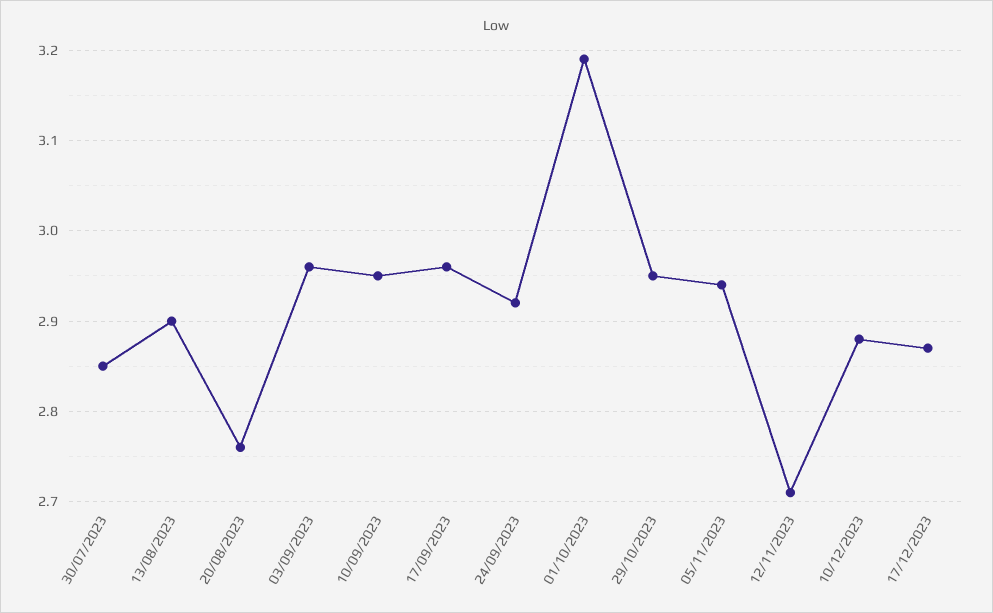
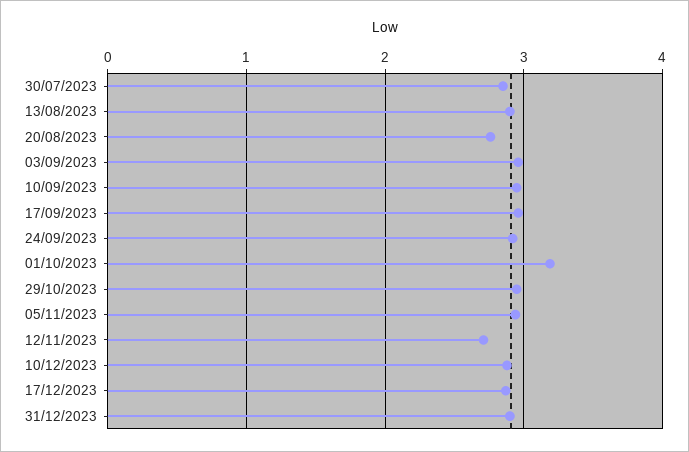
31/12/2023: none -> 2.9

